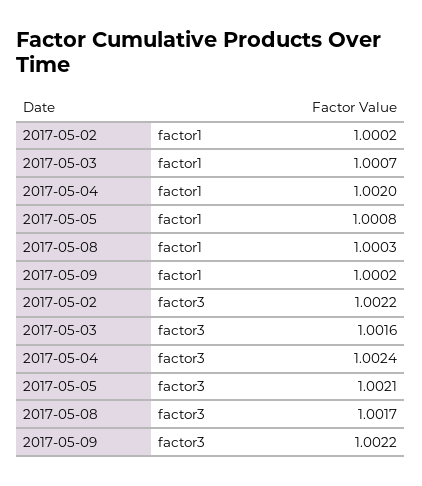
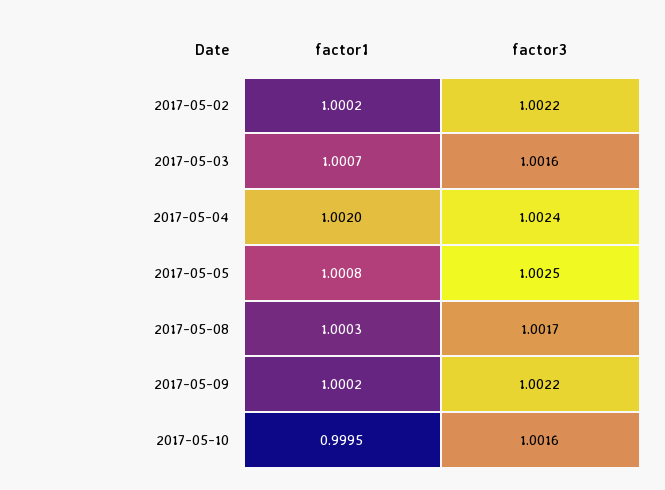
2017-05-05, factor3: 1.0021 -> 1.0025
2017-05-10, factor1: none -> 0.9995
2017-05-10, factor3: none -> 1.0016

